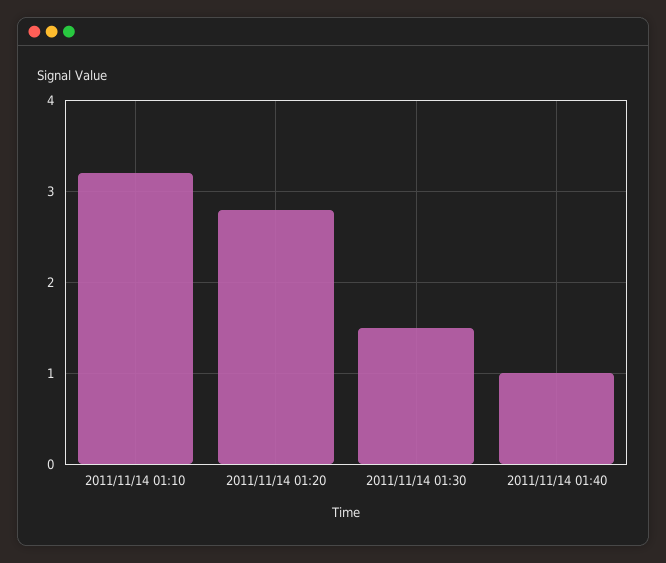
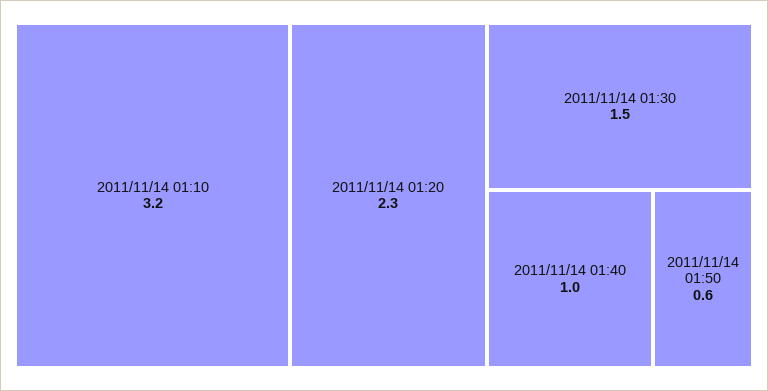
2011/11/14 01:20: 2.8 -> 2.3
2011/11/14 01:50: none -> 0.6

